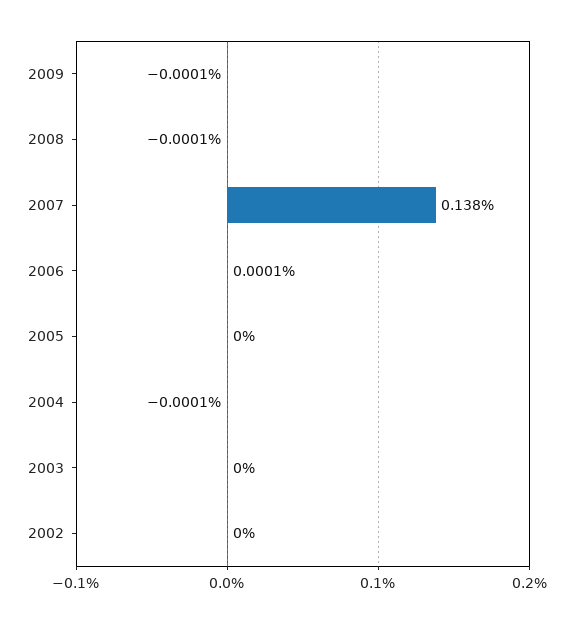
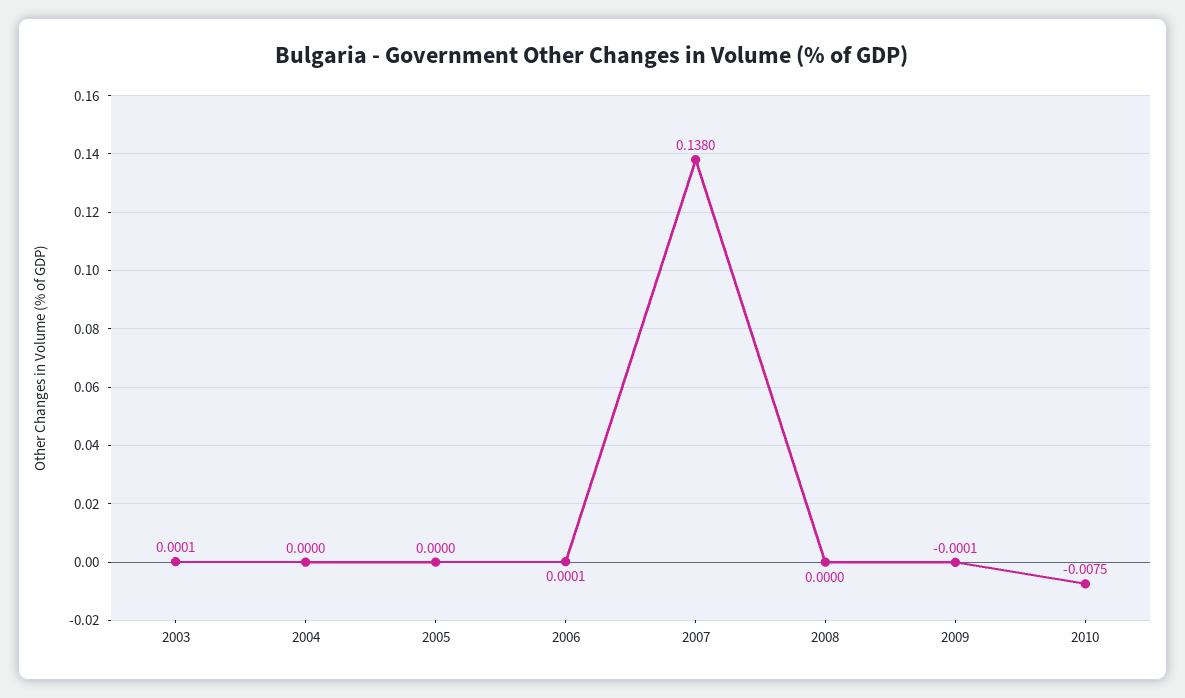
2008: -0.0001 -> 0
2004: -0.0001 -> 0
2003: 0 -> 0.0001
2002: 0 -> none
2010: none -> -0.0075

